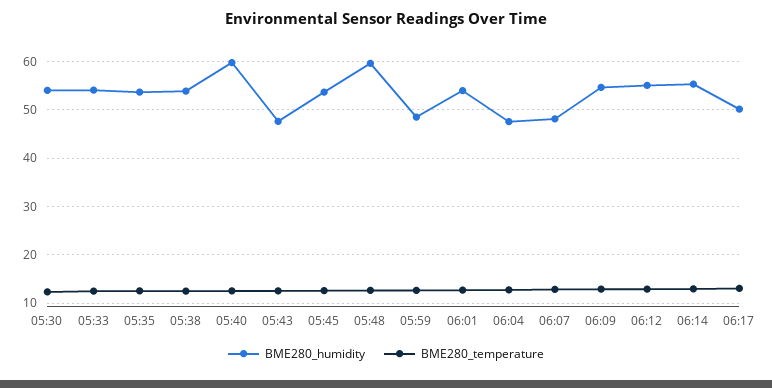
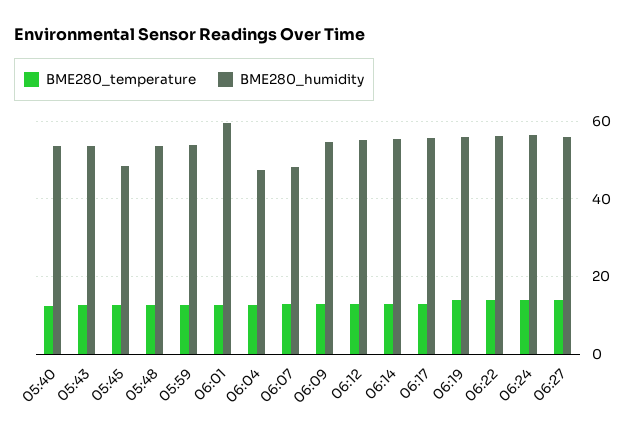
BME280_humidity, 05:30: 54 -> none
BME280_temperature, 05:30: 12 -> none
BME280_humidity, 05:33: 54 -> none
BME280_temperature, 05:33: 12 -> none
BME280_humidity, 05:35: 54 -> none
BME280_temperature, 05:35: 12 -> none
BME280_humidity, 05:38: 54 -> none
BME280_temperature, 05:38: 12 -> none
BME280_humidity, 05:40: 60 -> 54
BME280_humidity, 05:43: 48 -> 54
BME280_humidity, 05:45: 54 -> 48
BME280_humidity, 05:48: 60 -> 54
BME280_humidity, 05:59: 48 -> 54
BME280_humidity, 06:01: 54 -> 60
BME280_humidity, 06:17: 50 -> 56
BME280_temperature, 06:19: none -> 14
BME280_humidity, 06:19: none -> 56
BME280_temperature, 06:22: none -> 14
BME280_humidity, 06:22: none -> 56
BME280_temperature, 06:24: none -> 14
BME280_humidity, 06:24: none -> 56
BME280_temperature, 06:27: none -> 14
BME280_humidity, 06:27: none -> 56

